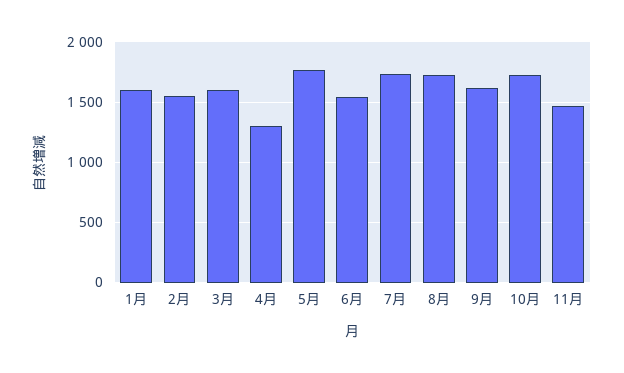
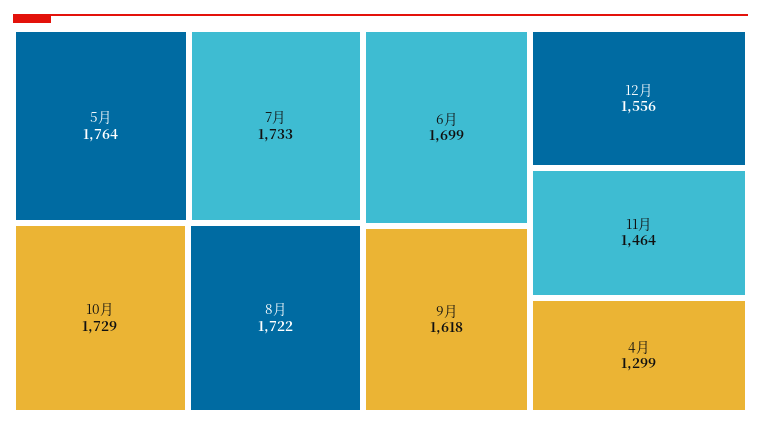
1月: 1600 -> none
2月: 1550 -> none
3月: 1600 -> none
6月: 1550 -> 1699
12月: none -> 1556

